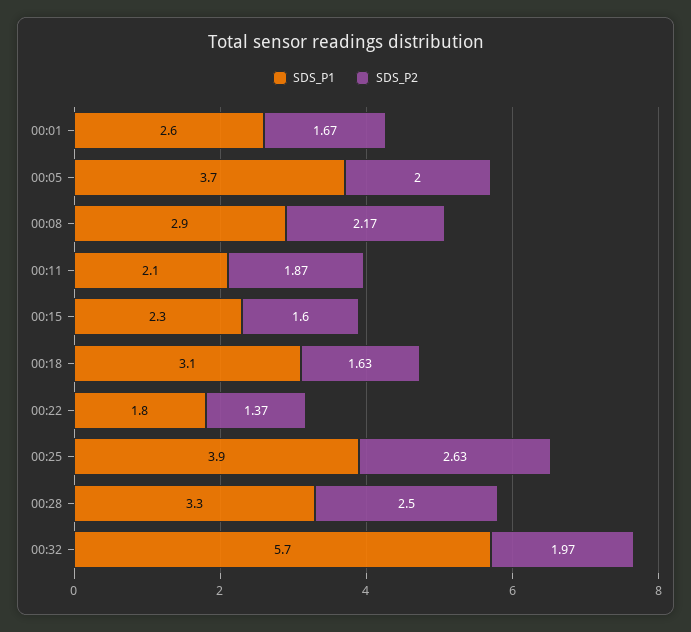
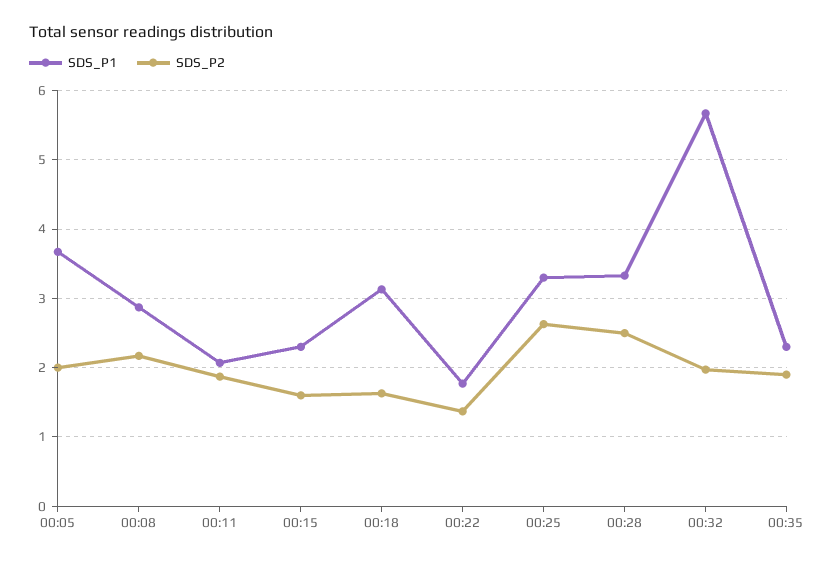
SDS_P1, 00:01: 2.6 -> none
SDS_P2, 00:01: 1.67 -> none
SDS_P1, 00:25: 3.9 -> 3.3
SDS_P1, 00:35: none -> 2.3
SDS_P2, 00:35: none -> 1.9

